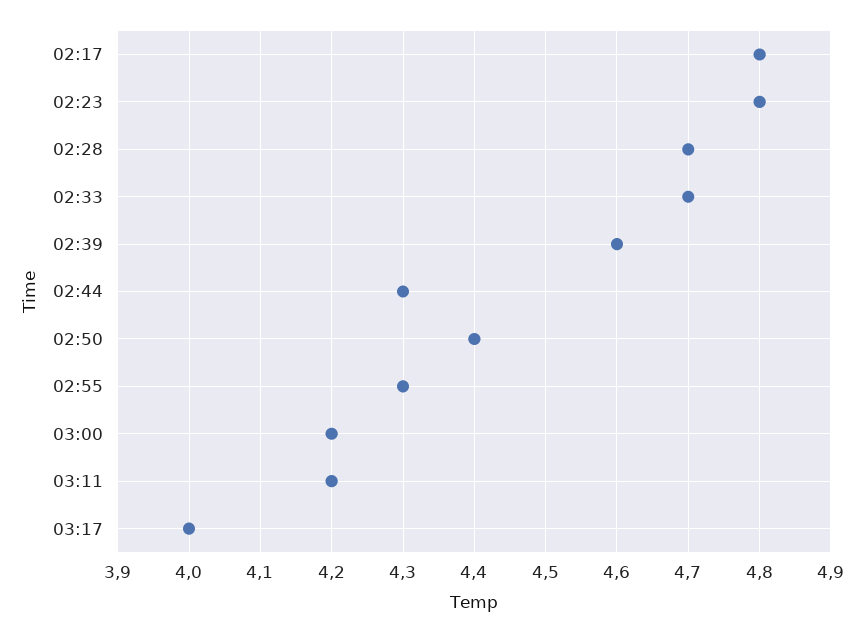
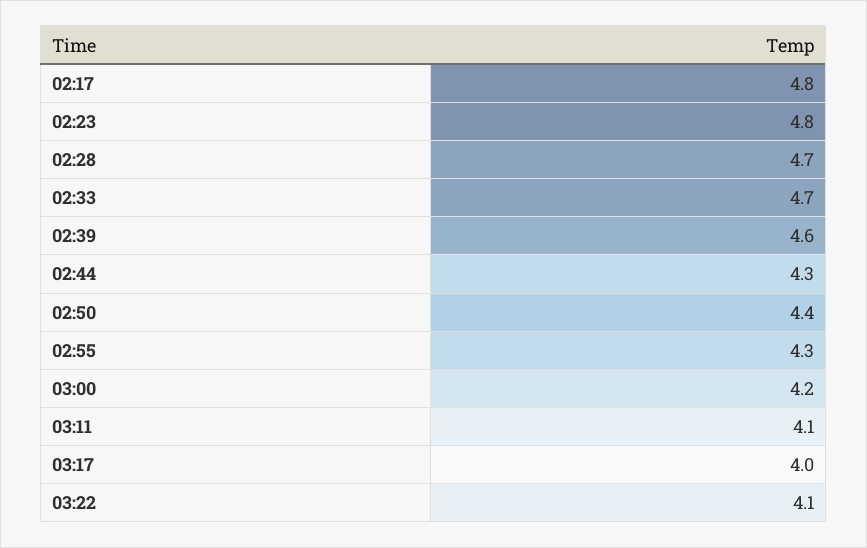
03:11: 4.2 -> 4.1
03:22: none -> 4.1

